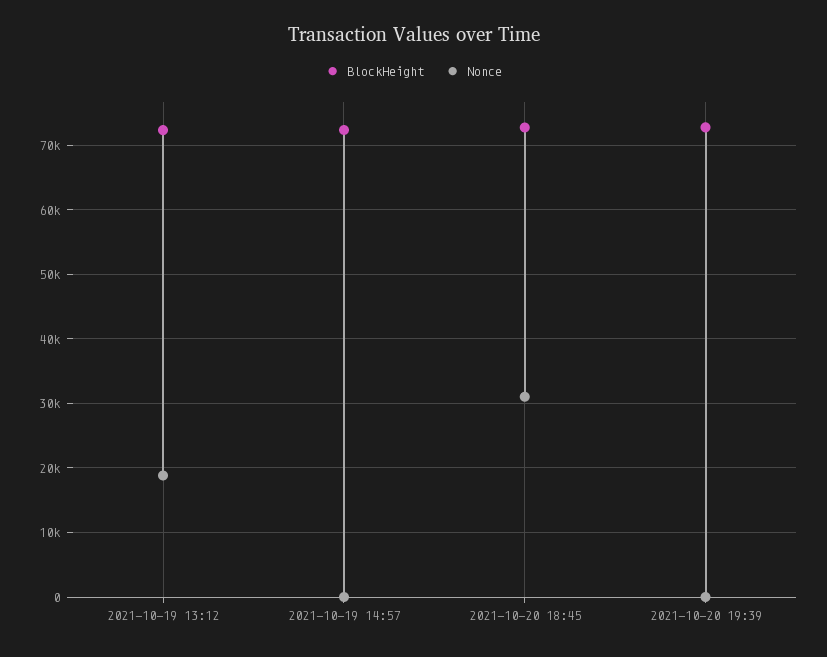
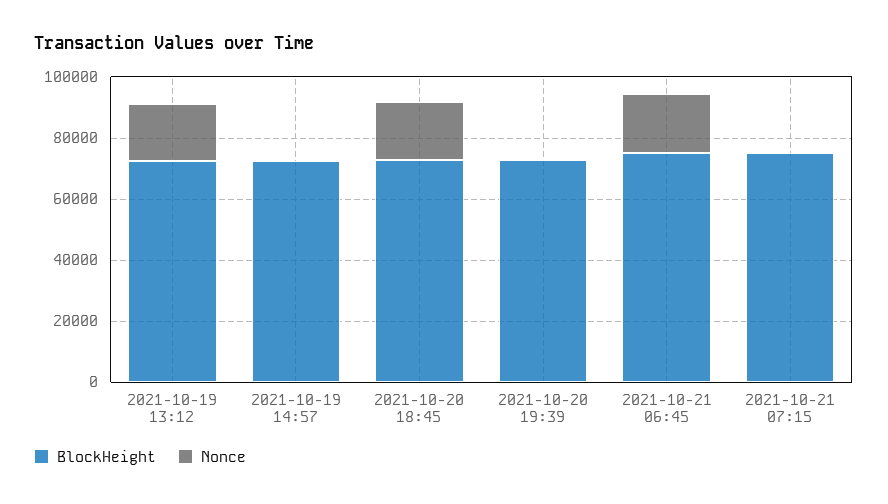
Nonce, 2021-10-20 18:45: 31000 -> 20000
BlockHeight, 2021-10-21 06:45: none -> 75000
Nonce, 2021-10-21 06:45: none -> 20000
BlockHeight, 2021-10-21 07:15: none -> 75000
Nonce, 2021-10-21 07:15: none -> 0

